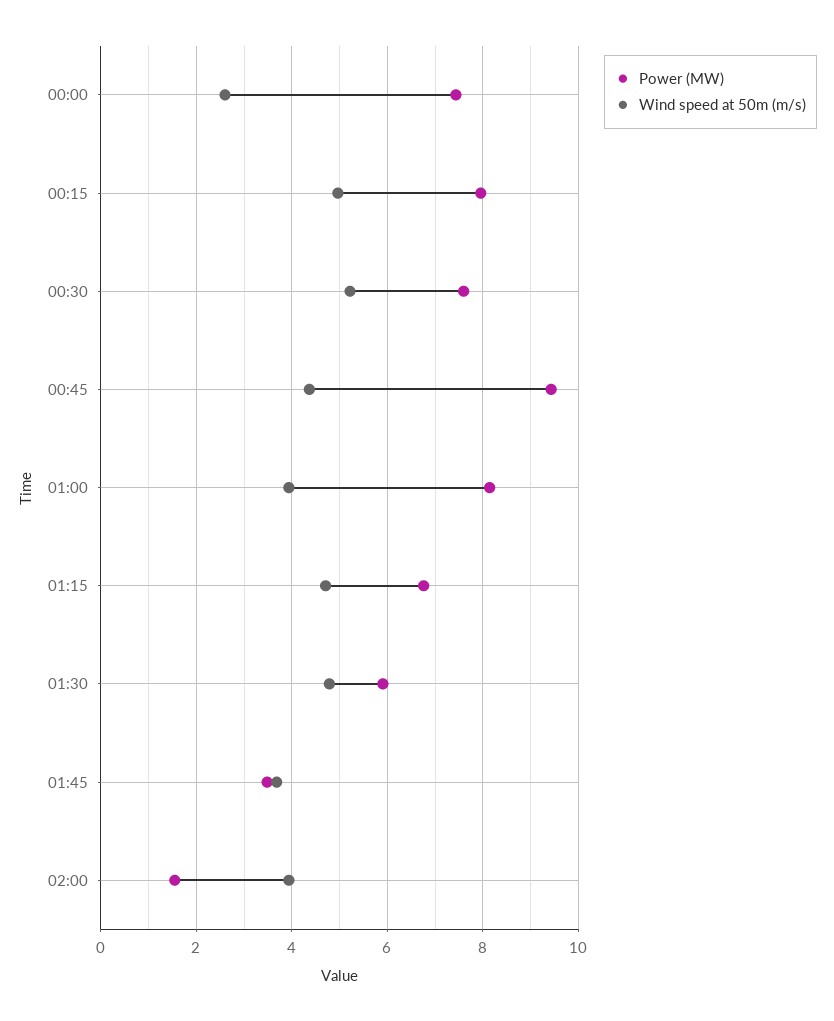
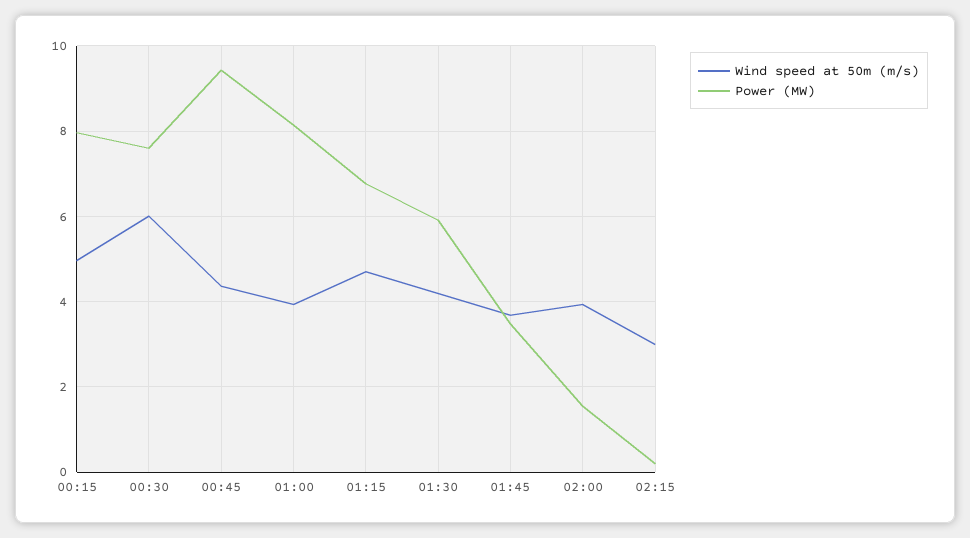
Power (MW), 00:00: 7.4 -> none
Wind speed at 50m (m/s), 00:00: 2.6 -> none
Wind speed at 50m (m/s), 00:30: 5.2 -> 6
Wind speed at 50m (m/s), 01:30: 4.8 -> 4.2
Wind speed at 50m (m/s), 02:15: none -> 3
Power (MW), 02:15: none -> 0.2

